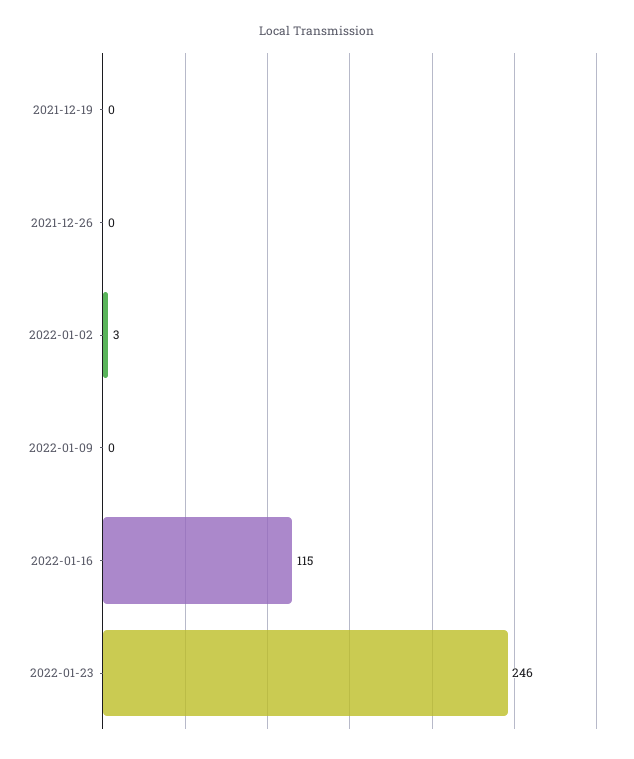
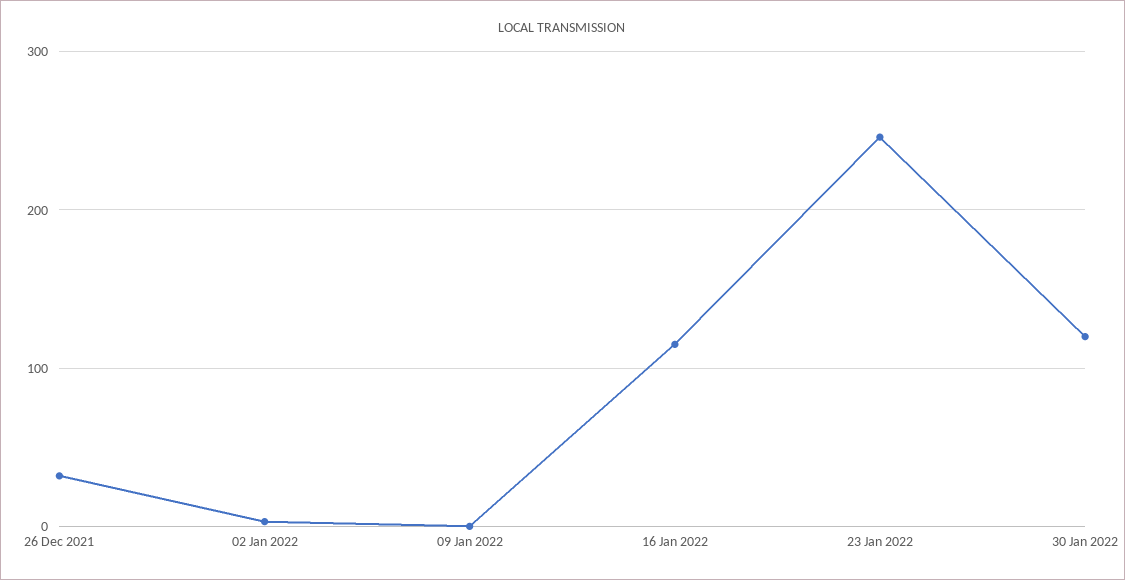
2021-12-19: 0 -> none
2021-12-26: 0 -> 30
30 Jan 2022: none -> 120

